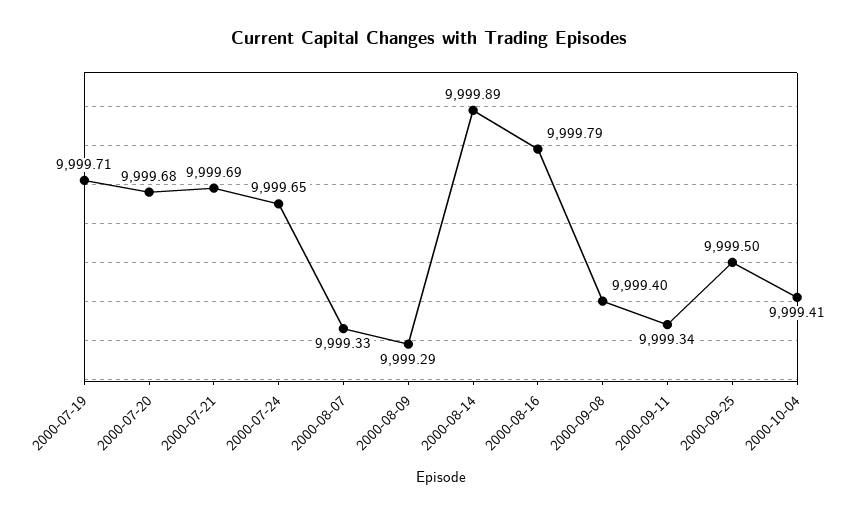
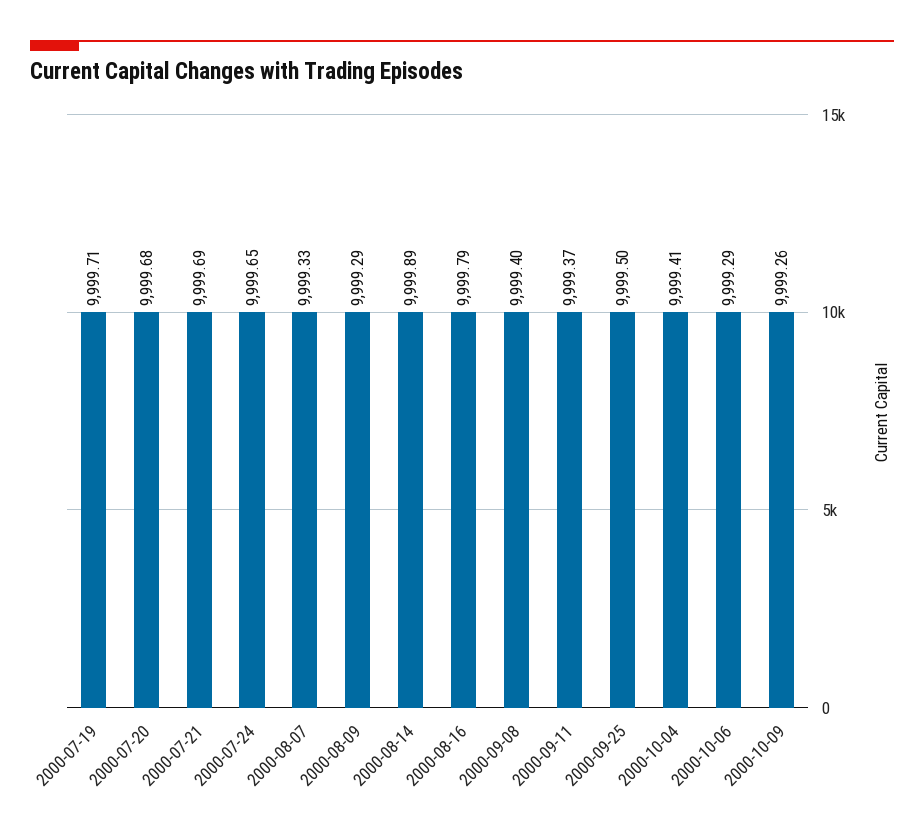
2000-09-11: 9999.34 -> 9999.37
2000-10-06: none -> 9999.29
2000-10-09: none -> 9999.26

